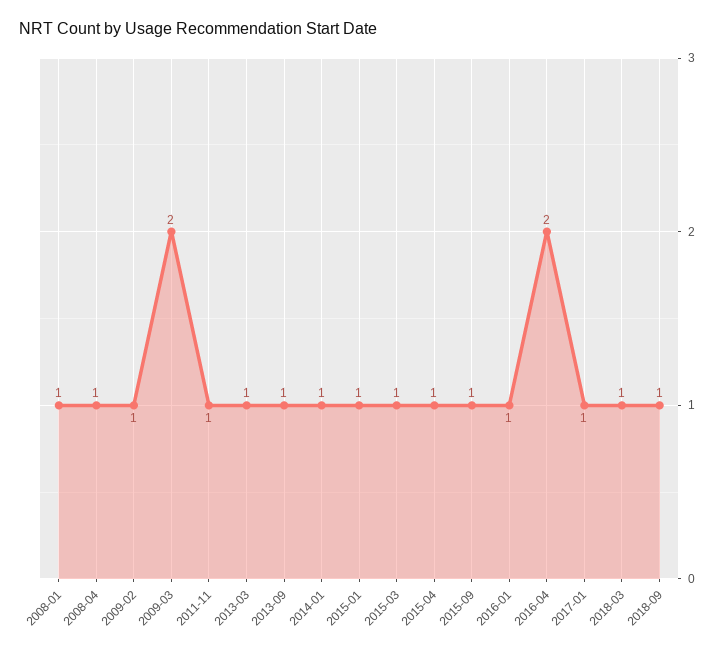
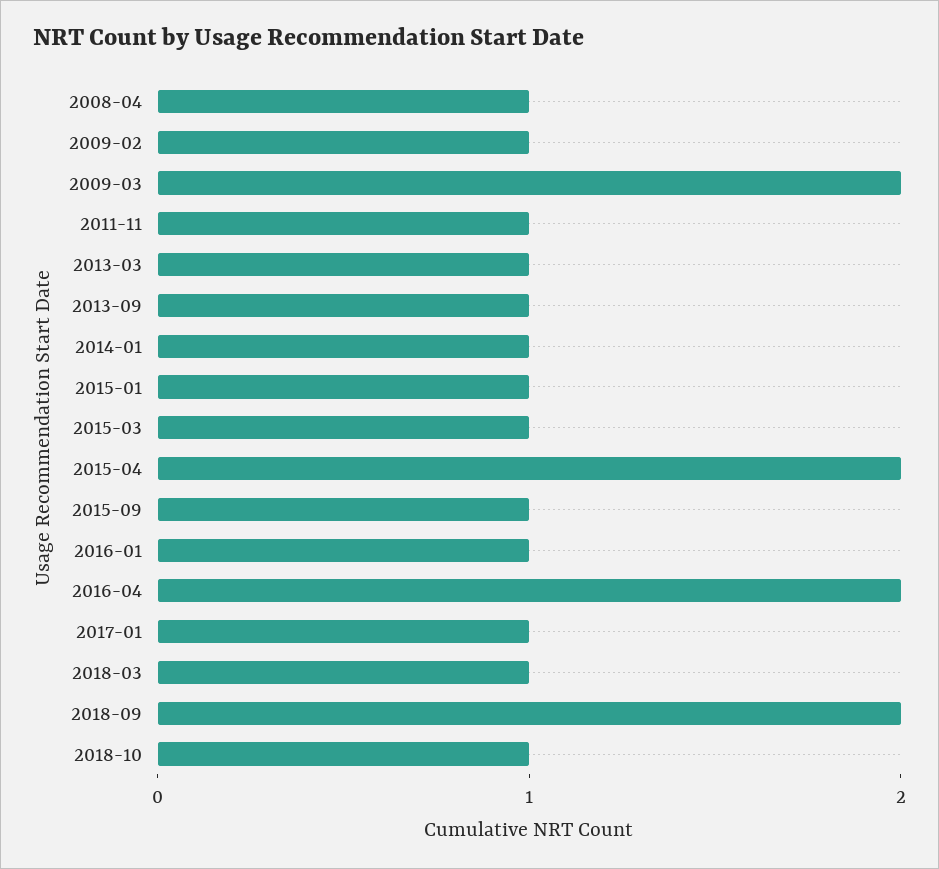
2008-01: 1 -> none
2015-04: 1 -> 2
2018-09: 1 -> 2
2018-10: none -> 1

